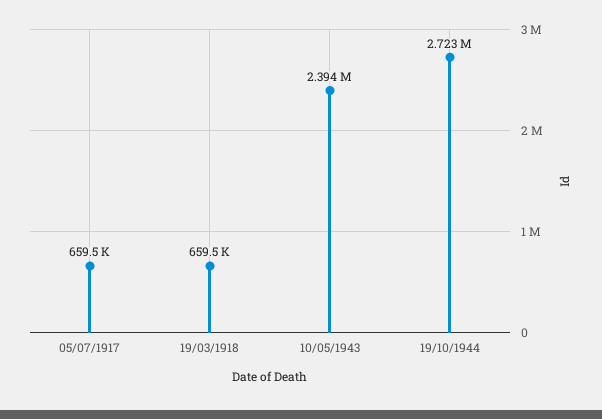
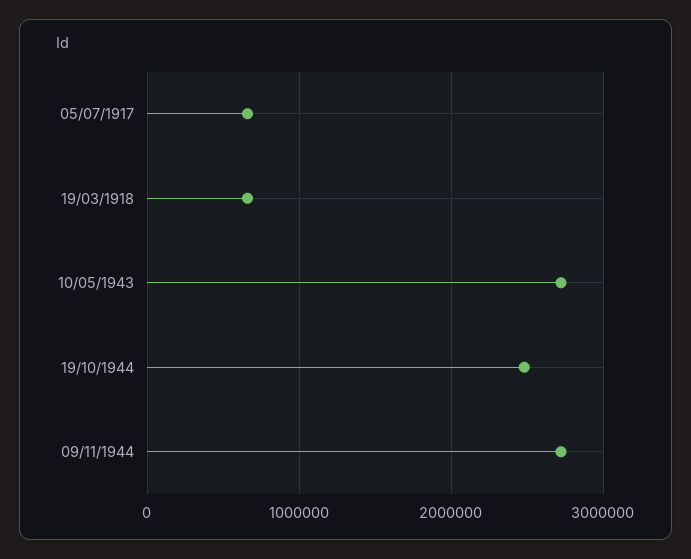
10/05/1943: 2394000 -> 2700000
19/10/1944: 2723000 -> 2500000
09/11/1944: none -> 2700000

